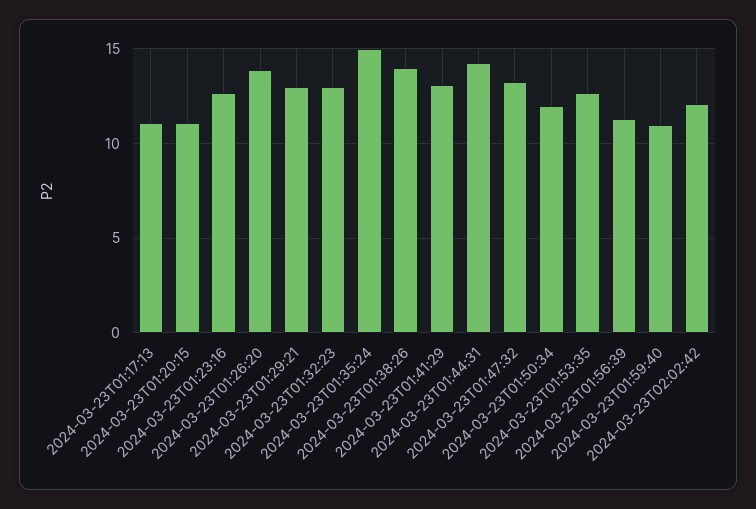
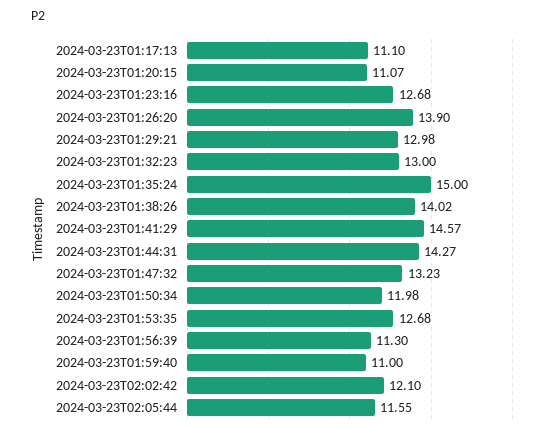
2024-03-23T01:41:29: 13 -> 14.57
2024-03-23T02:05:44: none -> 11.55

